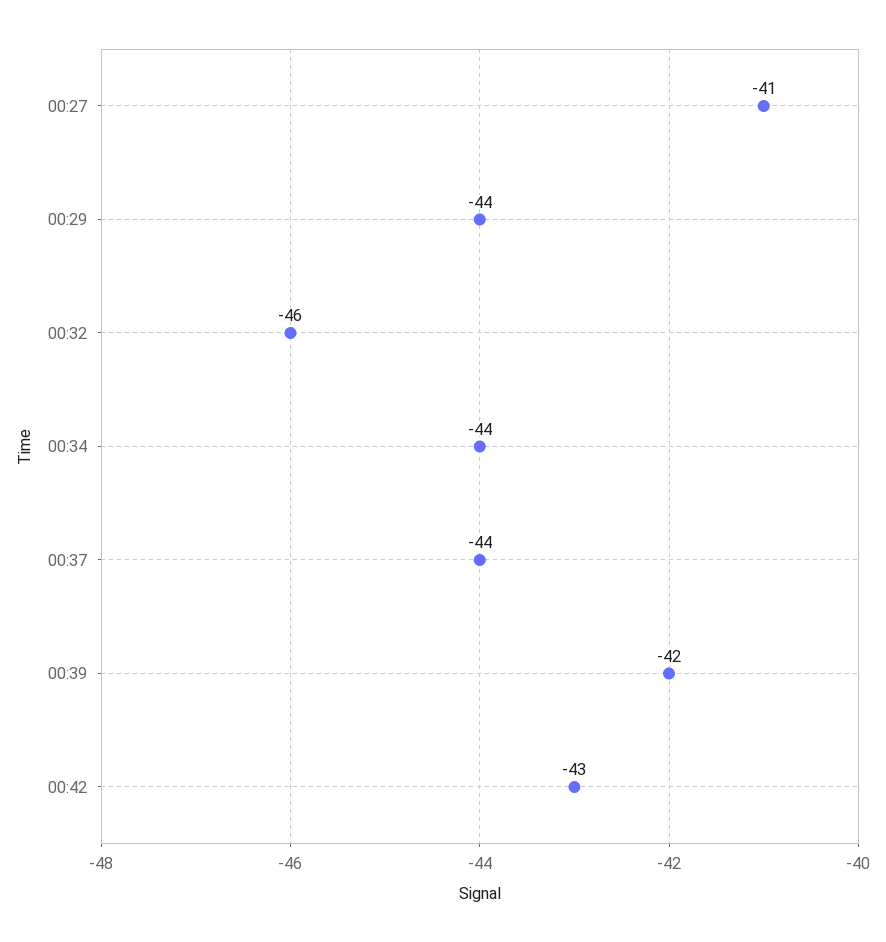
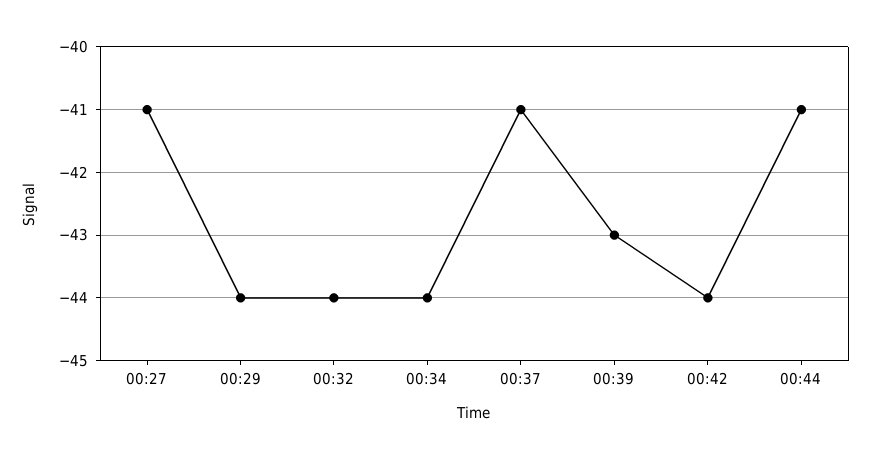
00:32: -46 -> -44
00:37: -44 -> -41
00:39: -42 -> -43
00:42: -43 -> -44
00:44: none -> -41

